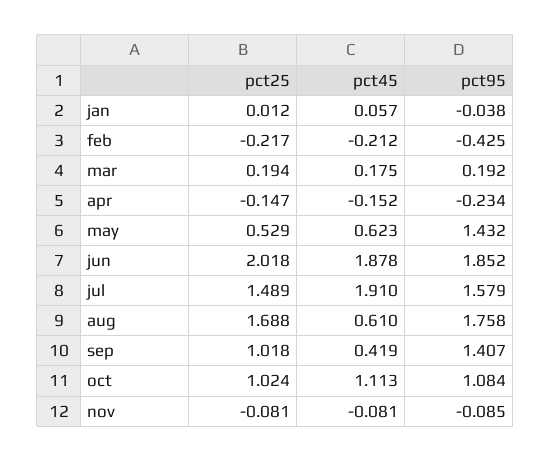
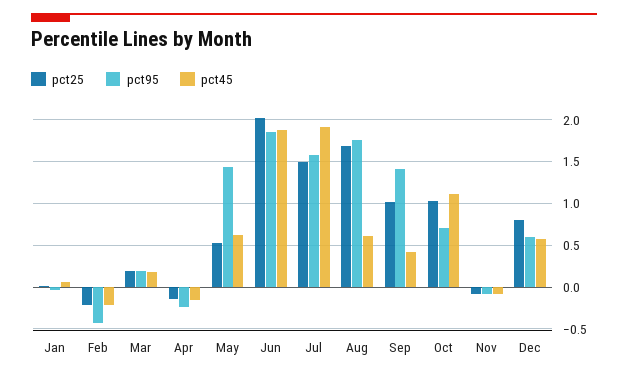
pct95, oct: 1.084 -> 0.7
pct25, Dec: none -> 0.8
pct95, Dec: none -> 0.6
pct45, Dec: none -> 0.6

